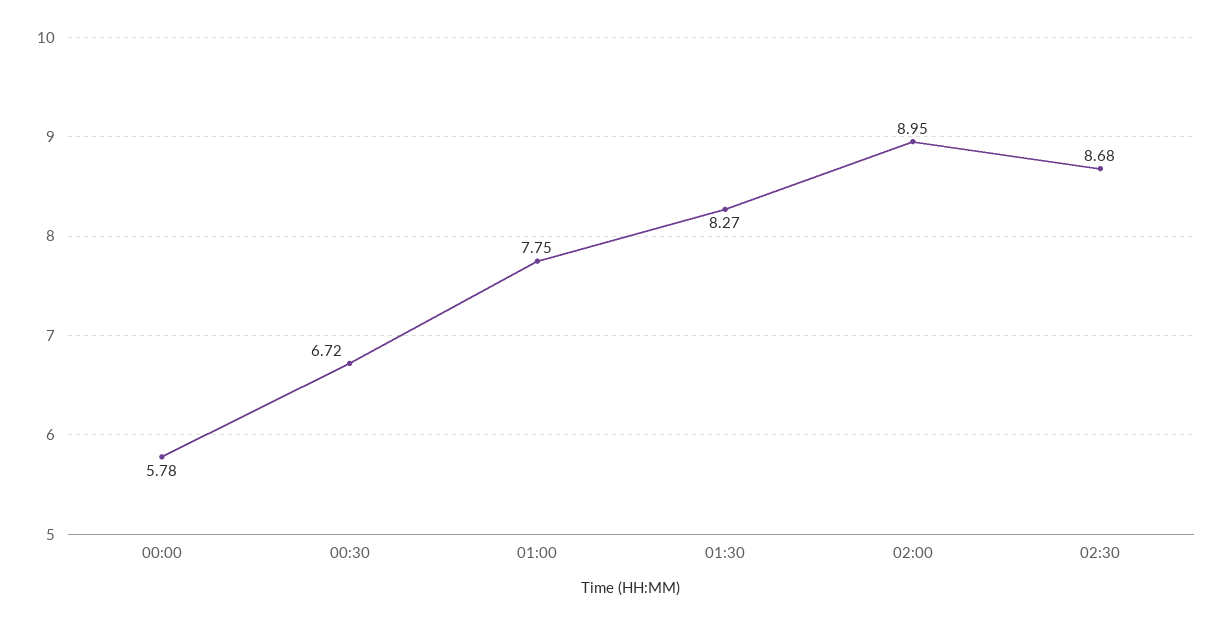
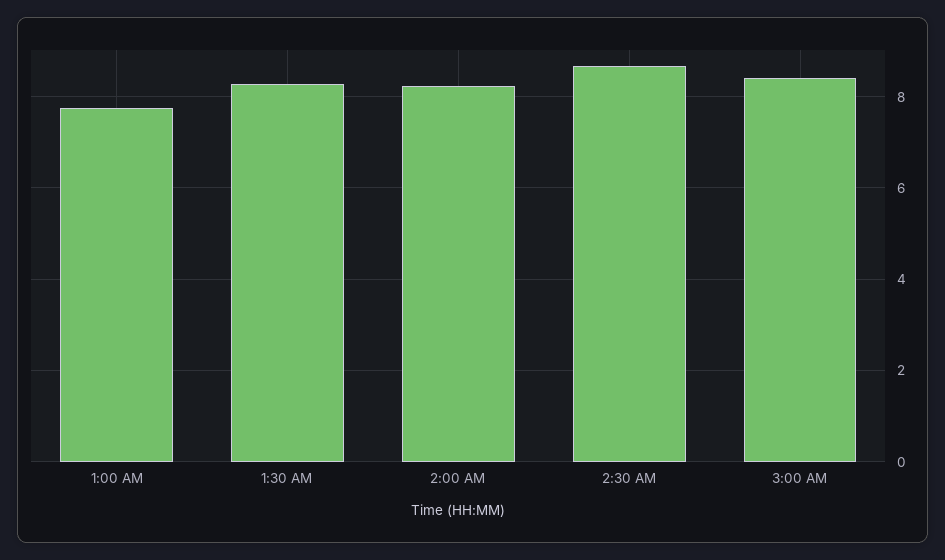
00:00: 5.78 -> none
00:30: 6.72 -> none
02:00: 8.95 -> 8.2
3:00 AM: none -> 8.4

